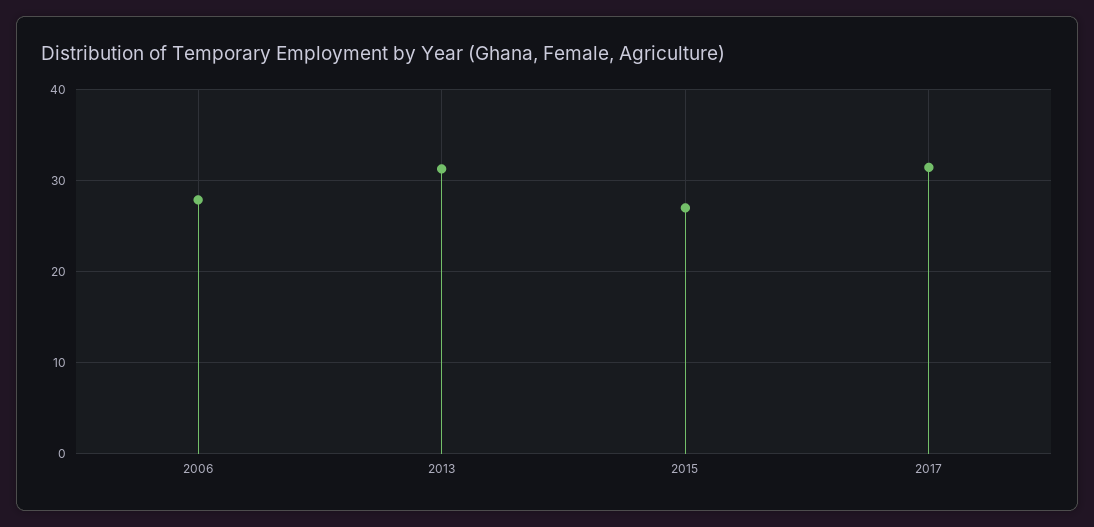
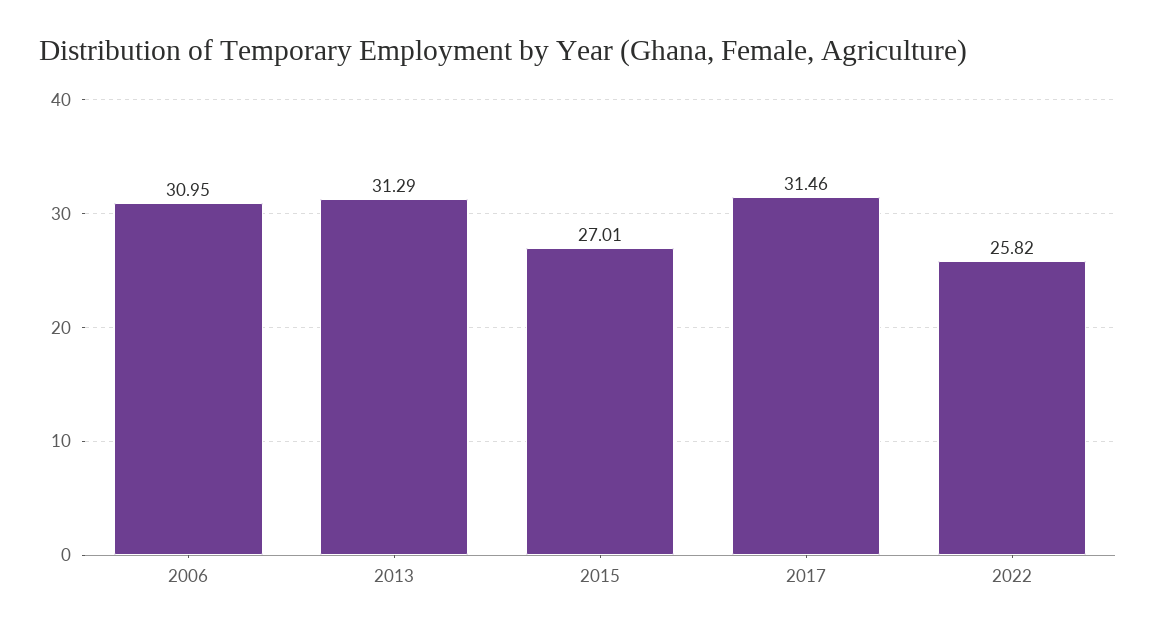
2006: 28 -> 30.95
2022: none -> 25.82

